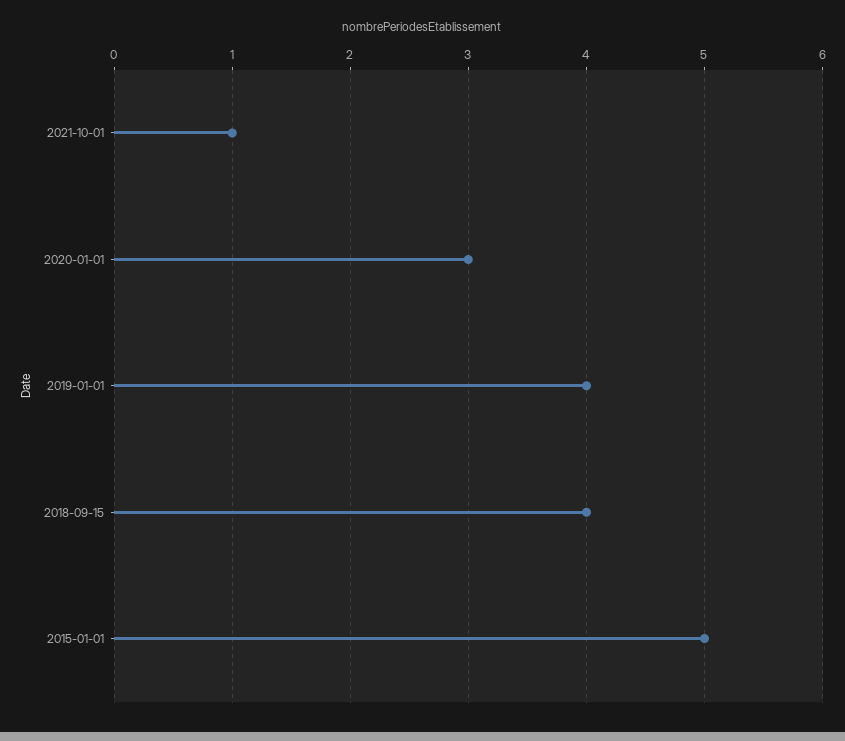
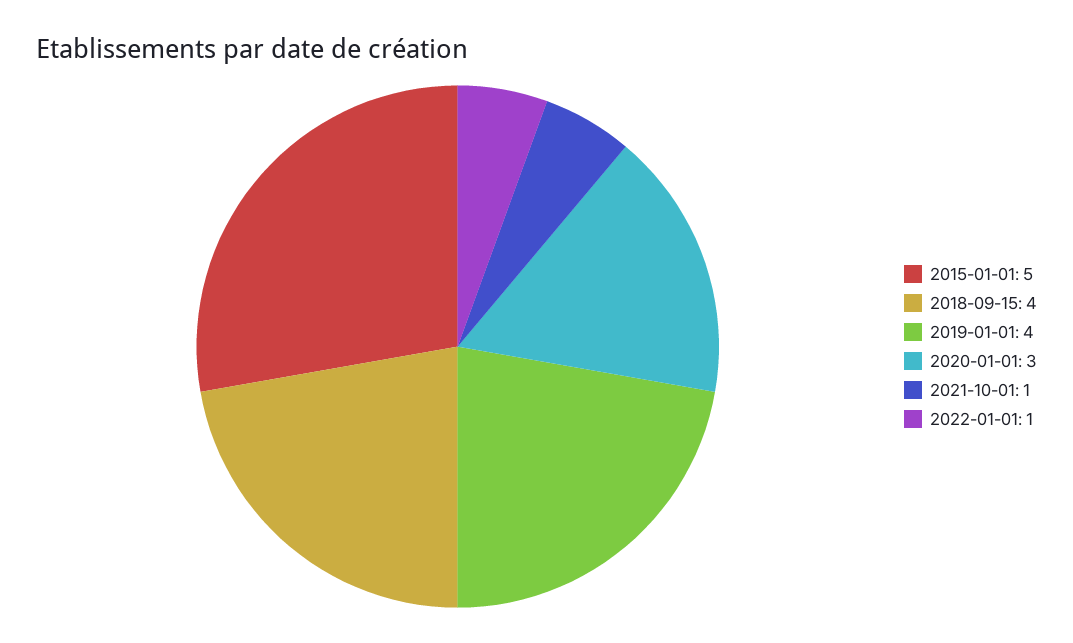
2022-01-01: none -> 1

